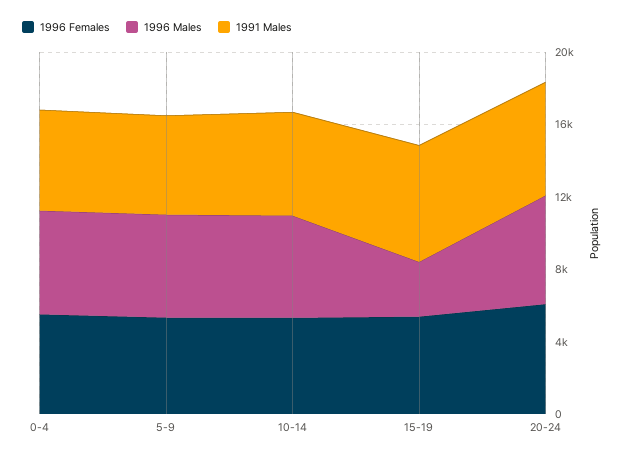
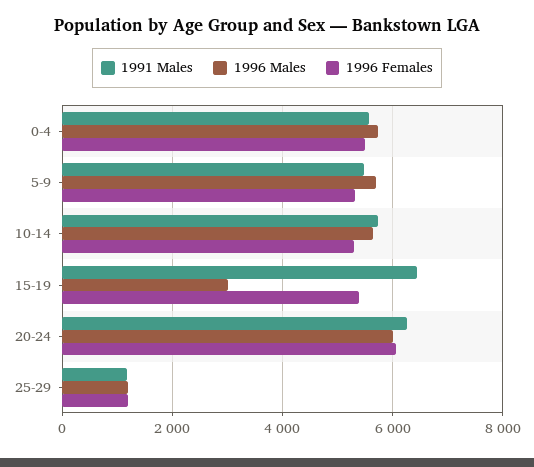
1991 Males, 25-29: none -> 1200
1996 Males, 25-29: none -> 1200
1996 Females, 25-29: none -> 1200

